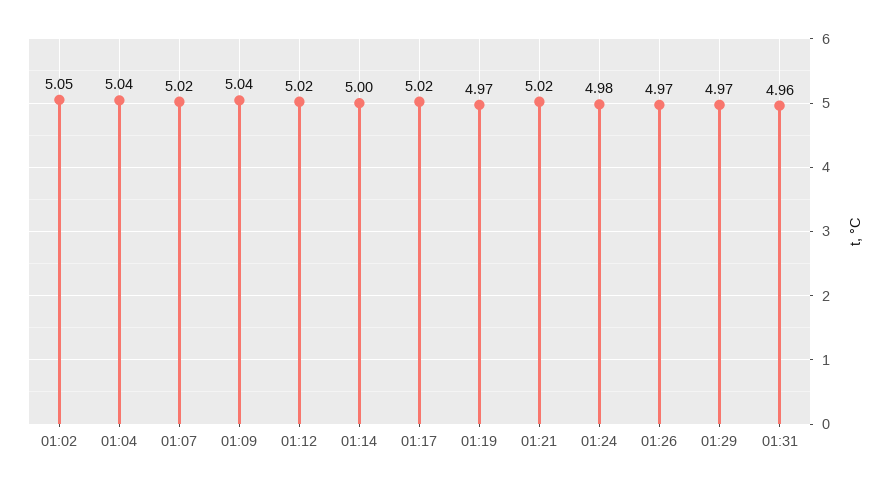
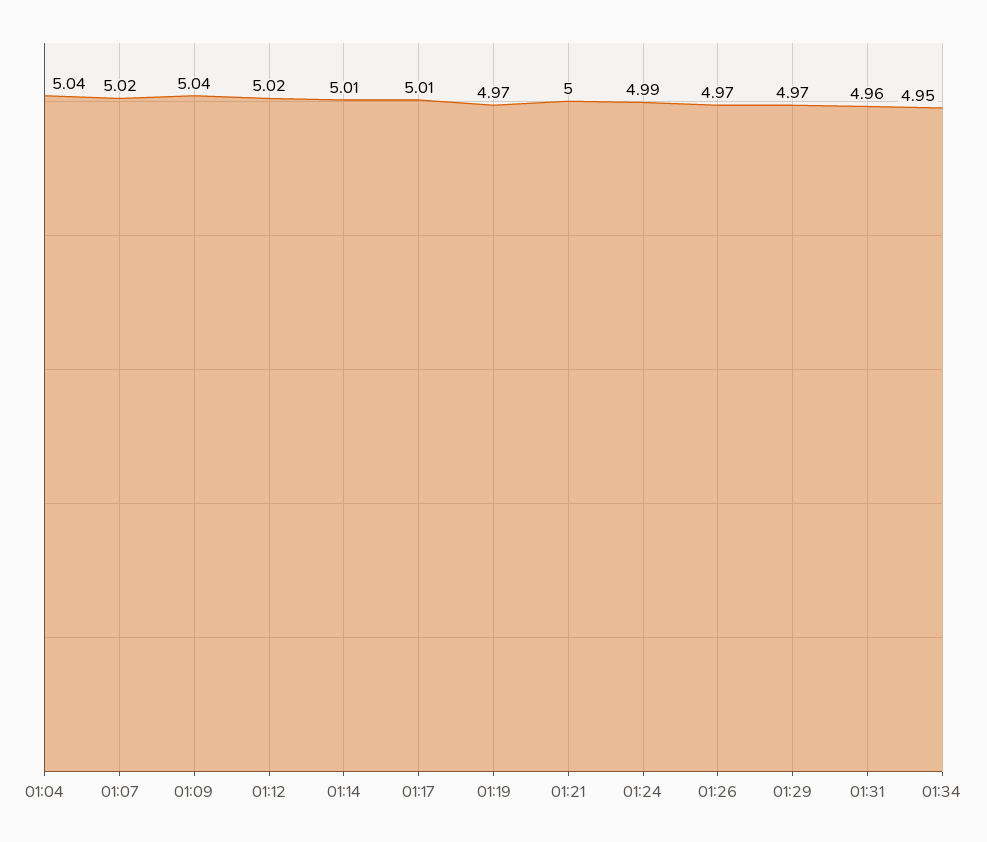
01:02: 5.05 -> none
01:14: 5 -> 5.01
01:17: 5.02 -> 5.01
01:21: 5.02 -> 5
01:24: 4.98 -> 4.99
01:34: none -> 4.95

